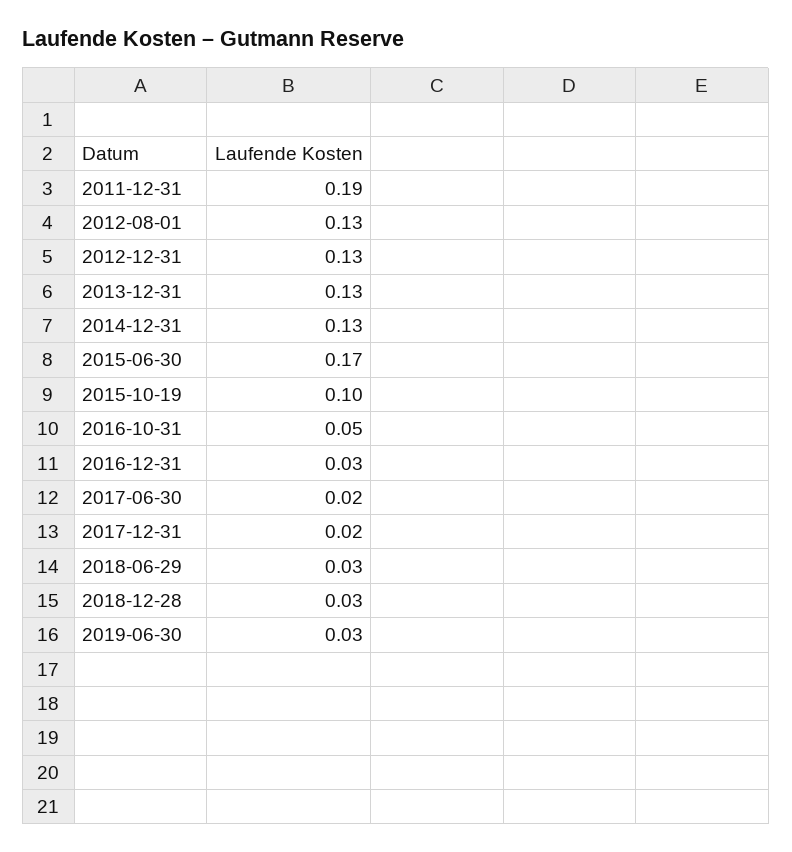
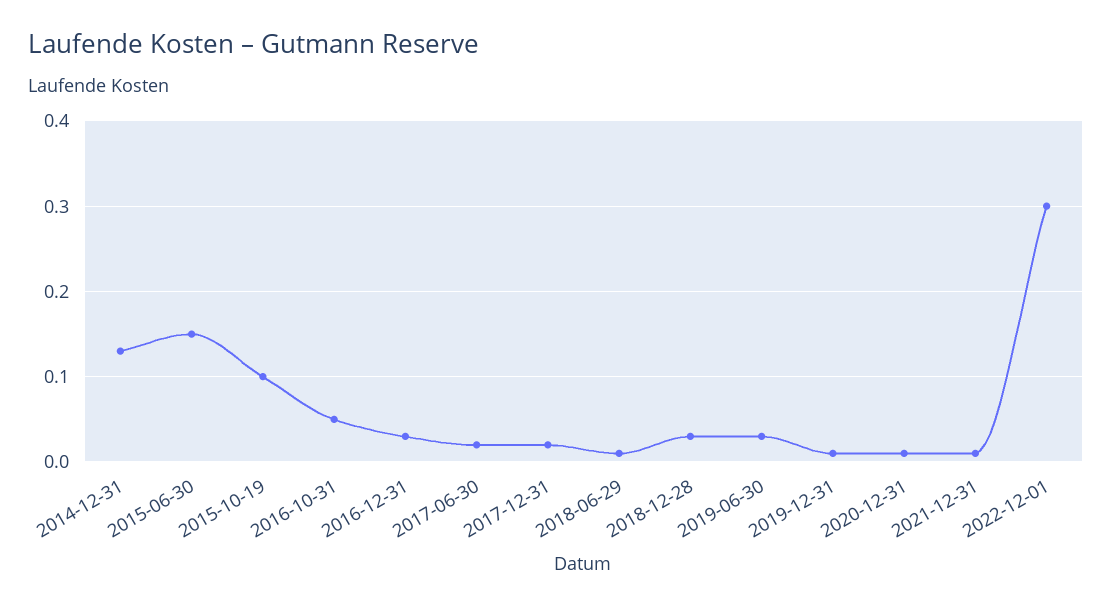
2011-12-31: 0.19 -> none
2012-08-01: 0.13 -> none
2012-12-31: 0.13 -> none
2013-12-31: 0.13 -> none
2015-06-30: 0.17 -> 0.15
2018-06-29: 0.03 -> 0.01
2019-12-31: none -> 0.01
2020-12-31: none -> 0.01
2021-12-31: none -> 0.01
2022-12-01: none -> 0.3

